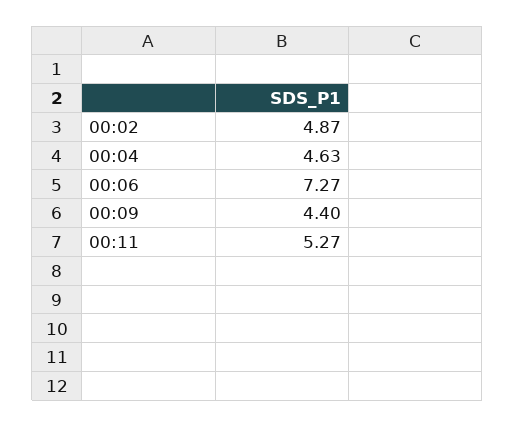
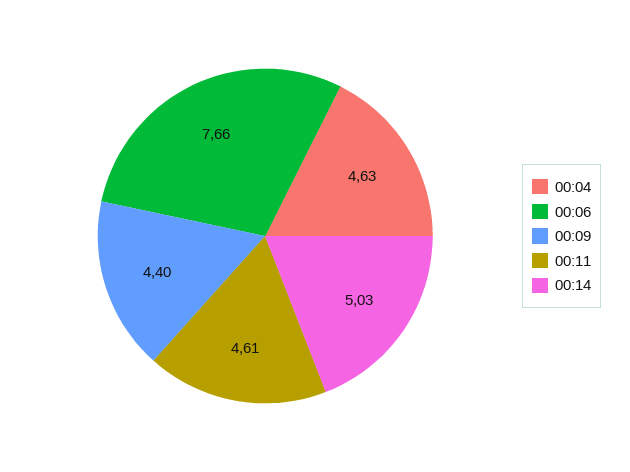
00:02: 4.87 -> none
00:06: 7.27 -> 7.66
00:11: 5.27 -> 4.61
00:14: none -> 5.03

